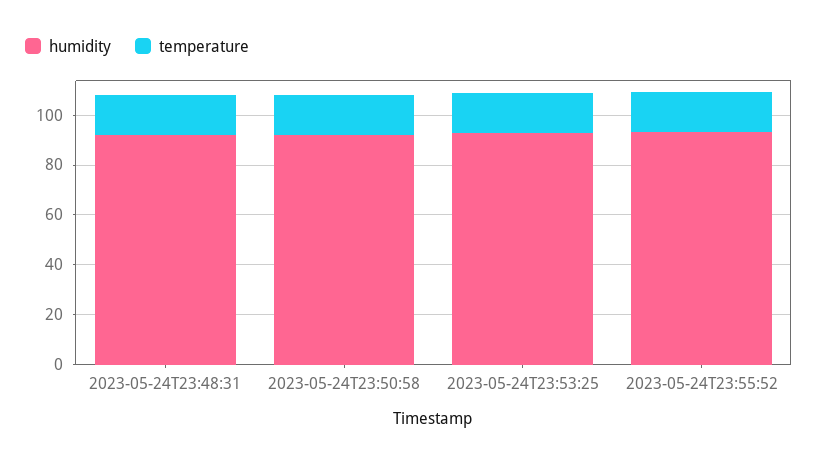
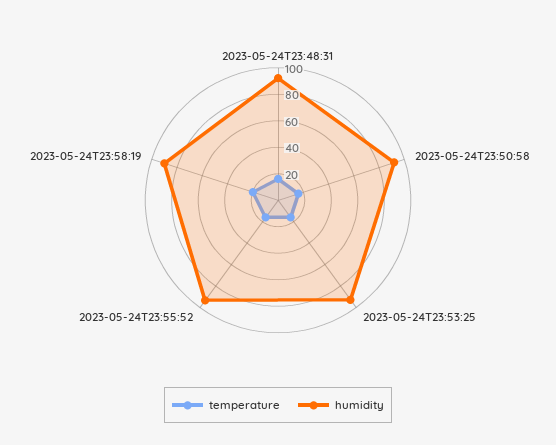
temperature, 2023-05-24T23:58:19: none -> 20
humidity, 2023-05-24T23:58:19: none -> 90

